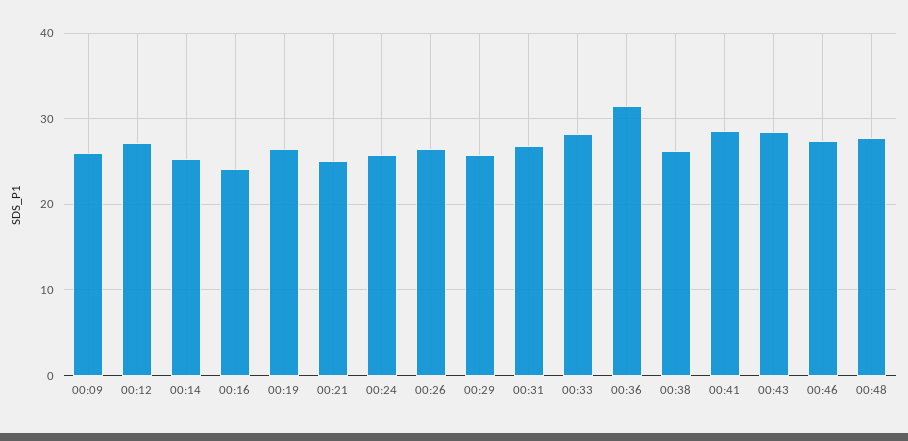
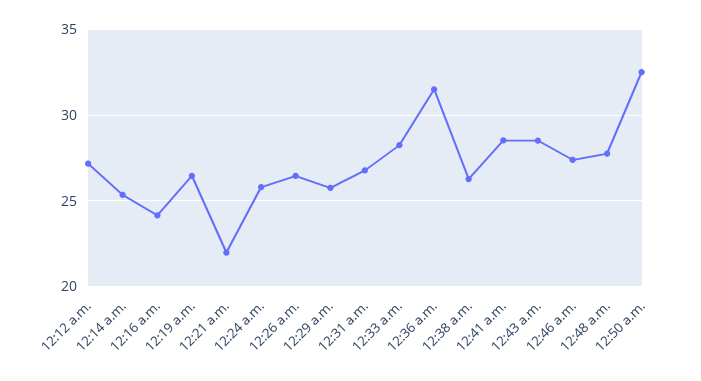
00:09: 26 -> none
00:21: 25 -> 22
12:50 a.m.: none -> 32.5

